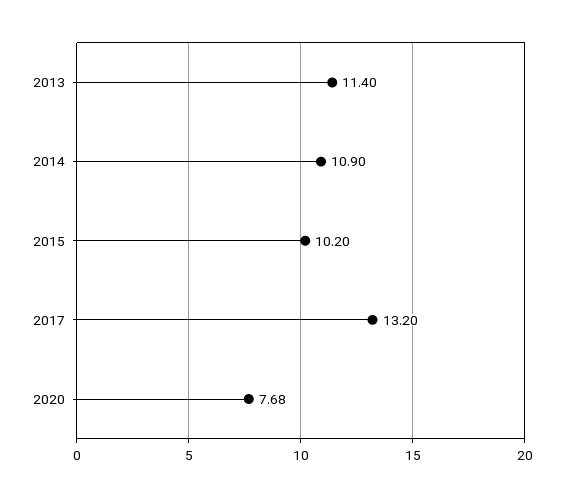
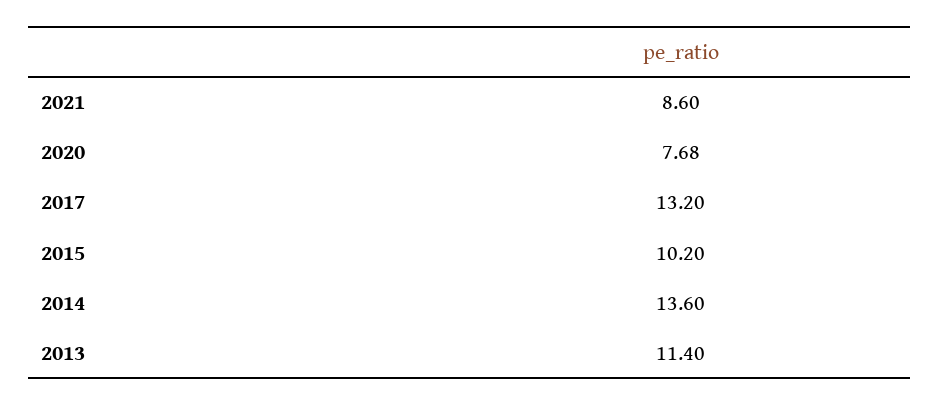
2014: 10.9 -> 13.6
2021: none -> 8.6

